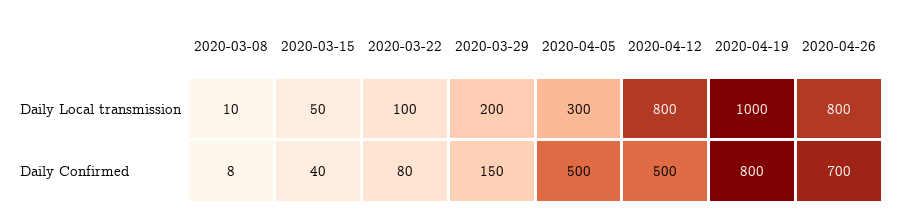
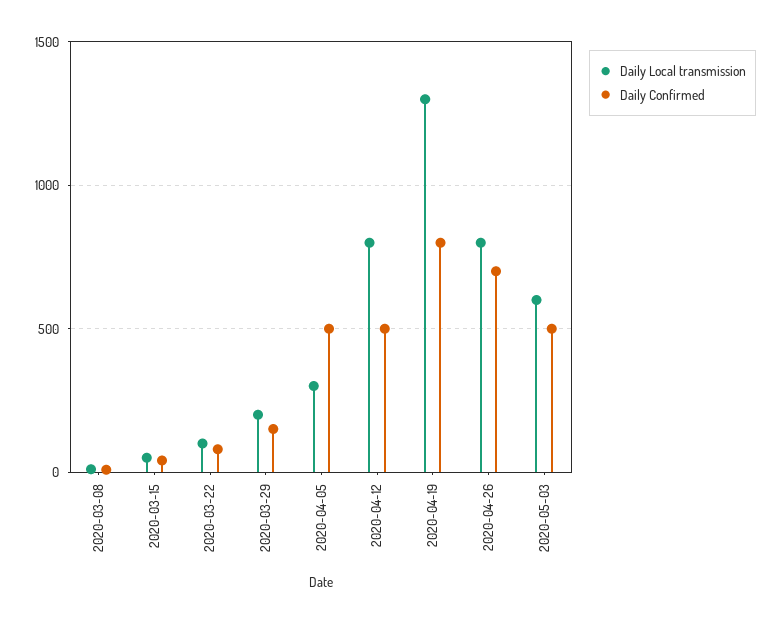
Daily Local transmission, 2020-04-19: 1000 -> 1300
Daily Local transmission, 2020-05-03: none -> 600
Daily Confirmed, 2020-05-03: none -> 500

